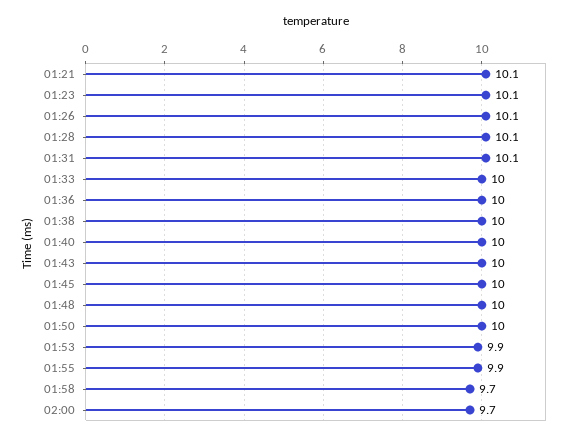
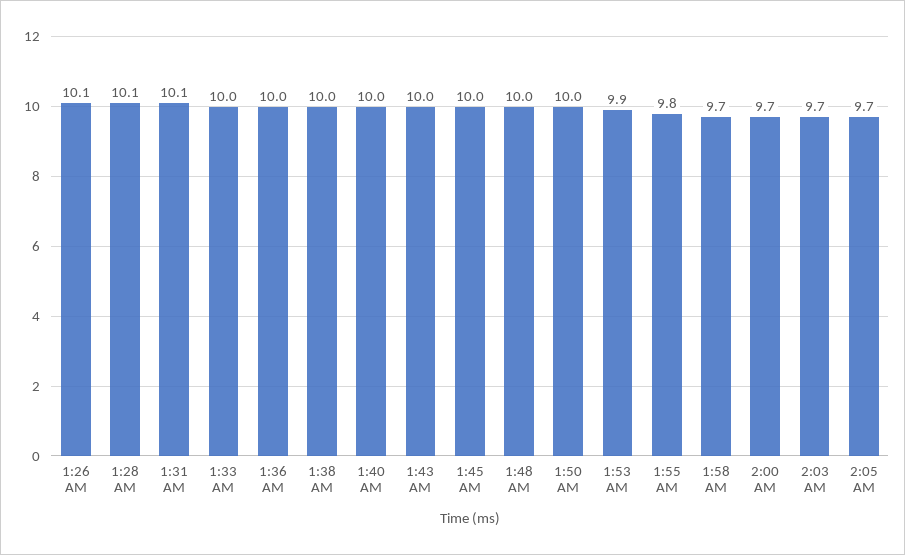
01:21: 10.1 -> none
01:23: 10.1 -> none
01:55: 9.9 -> 9.8
2:03 AM: none -> 9.7
2:05 AM: none -> 9.7

